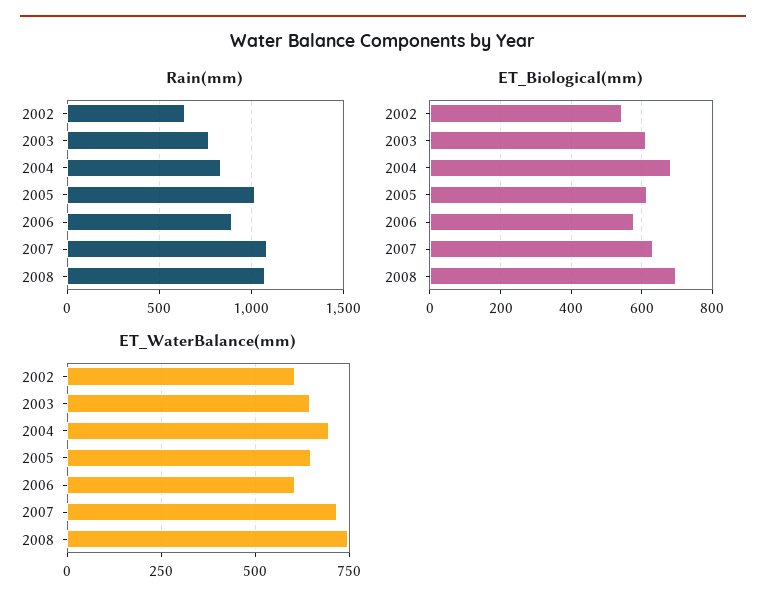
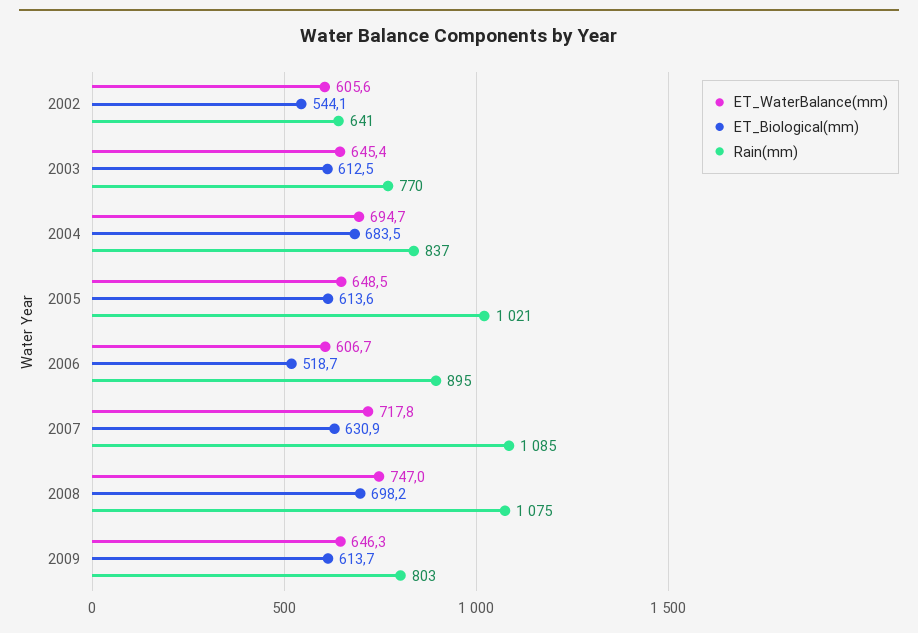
ET_Biological(mm), 2006: 580 -> 518.7
ET_WaterBalance(mm), 2009: none -> 646.3
ET_Biological(mm), 2009: none -> 613.7
Rain(mm), 2009: none -> 803

